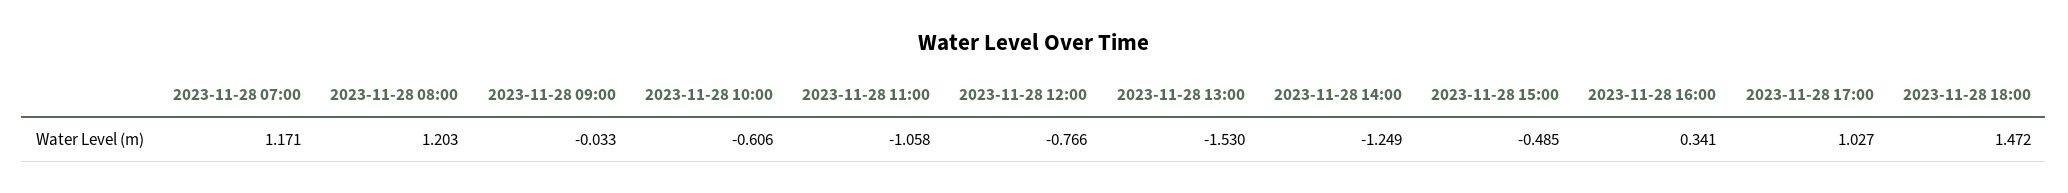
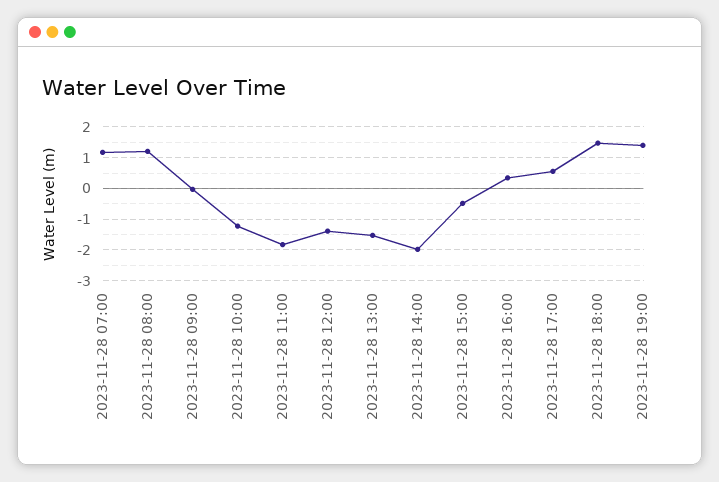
2023-11-28 10:00: -0.606 -> -1.2
2023-11-28 11:00: -1.058 -> -1.8
2023-11-28 12:00: -0.766 -> -1.4
2023-11-28 14:00: -1.249 -> -2
2023-11-28 17:00: 1.027 -> 0.6
2023-11-28 19:00: none -> 1.4

